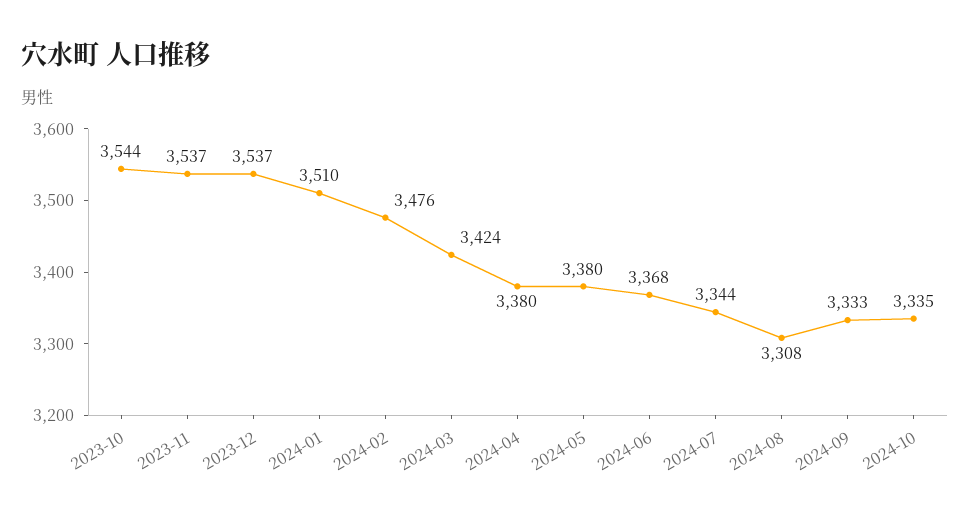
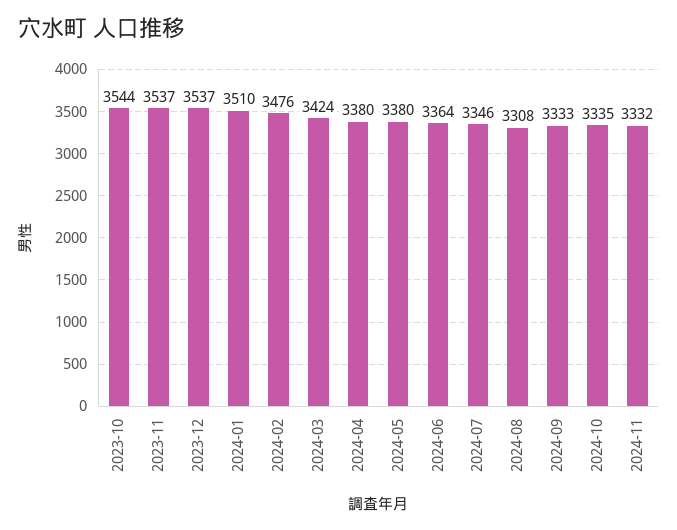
2024-06: 3368 -> 3364
2024-07: 3344 -> 3346
2024-11: none -> 3332

